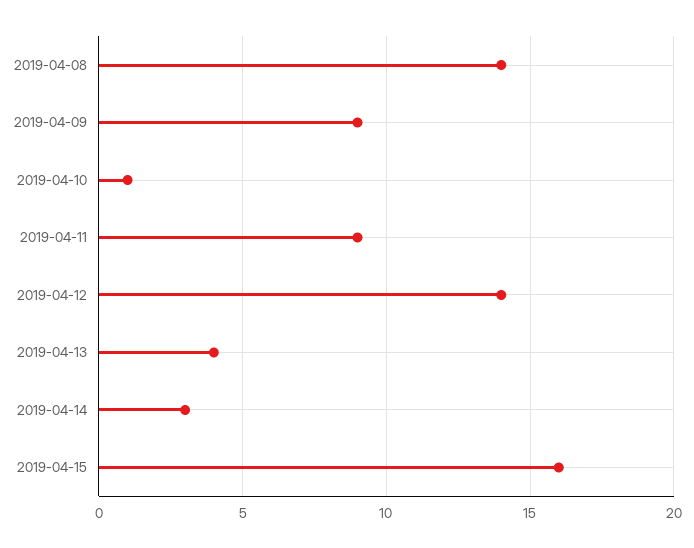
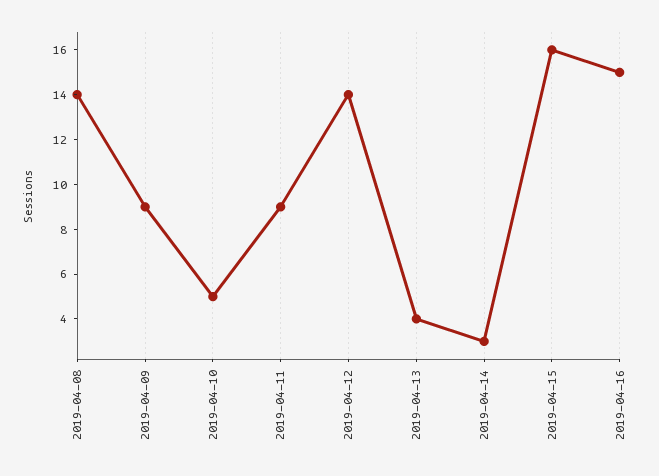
2019-04-10: 1 -> 5
2019-04-16: none -> 15

